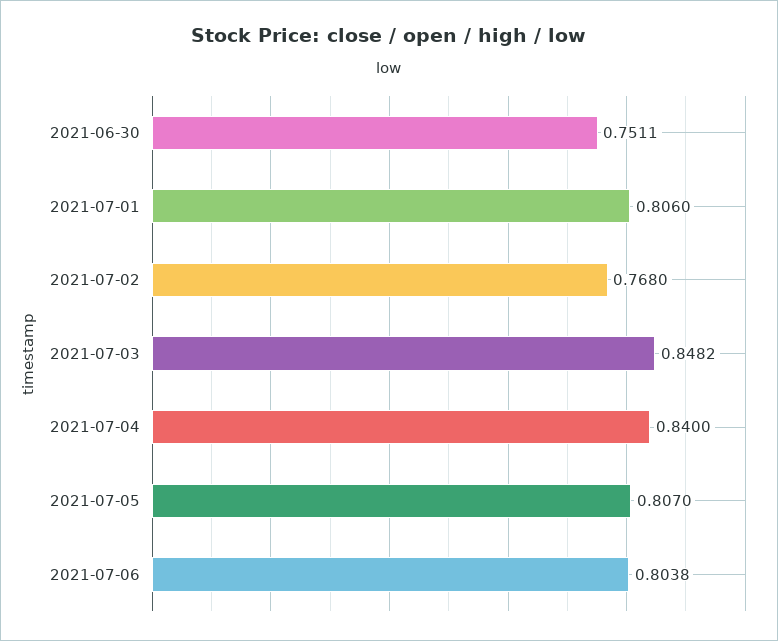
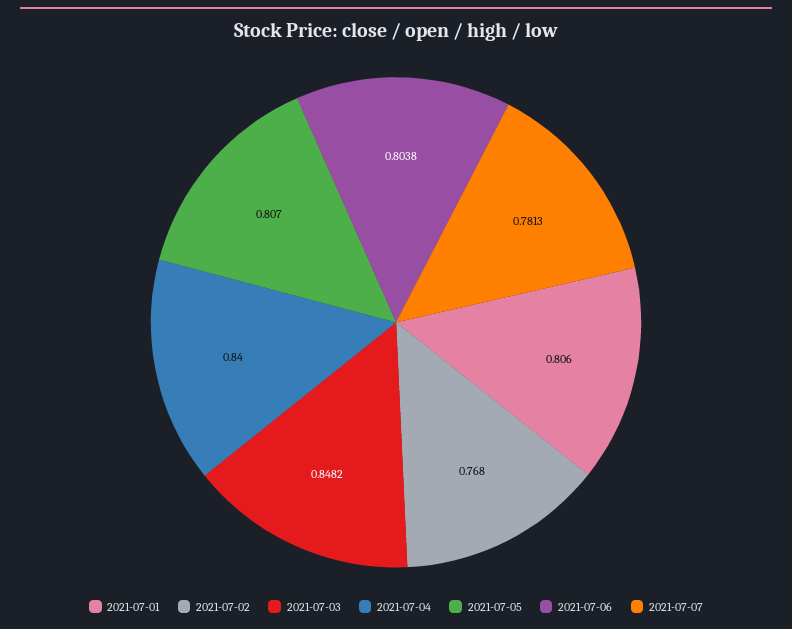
2021-06-30: 0.7511 -> none
2021-07-07: none -> 0.7813

